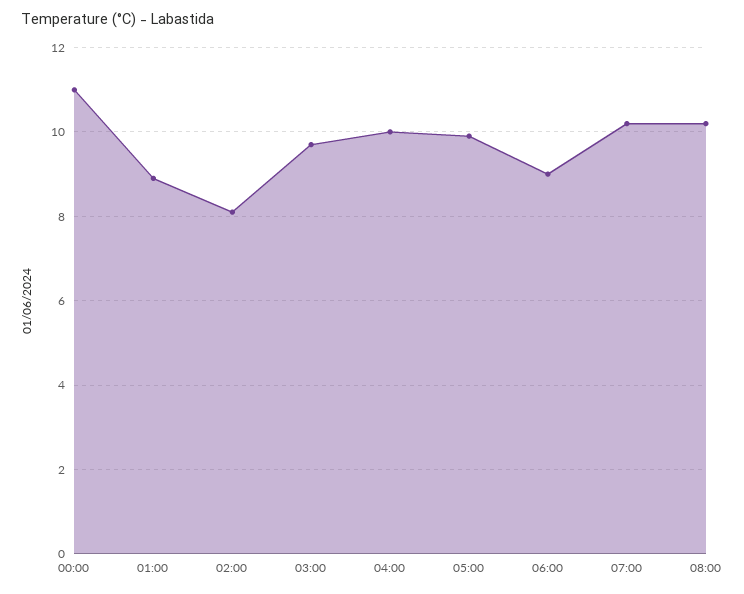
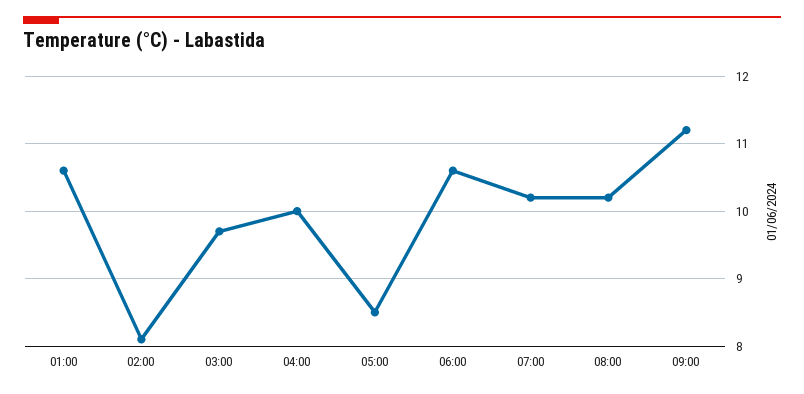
00:00: 11 -> none
01:00: 9 -> 10.6
05:00: 10 -> 8.5
06:00: 9 -> 10.6
09:00: none -> 11.2

